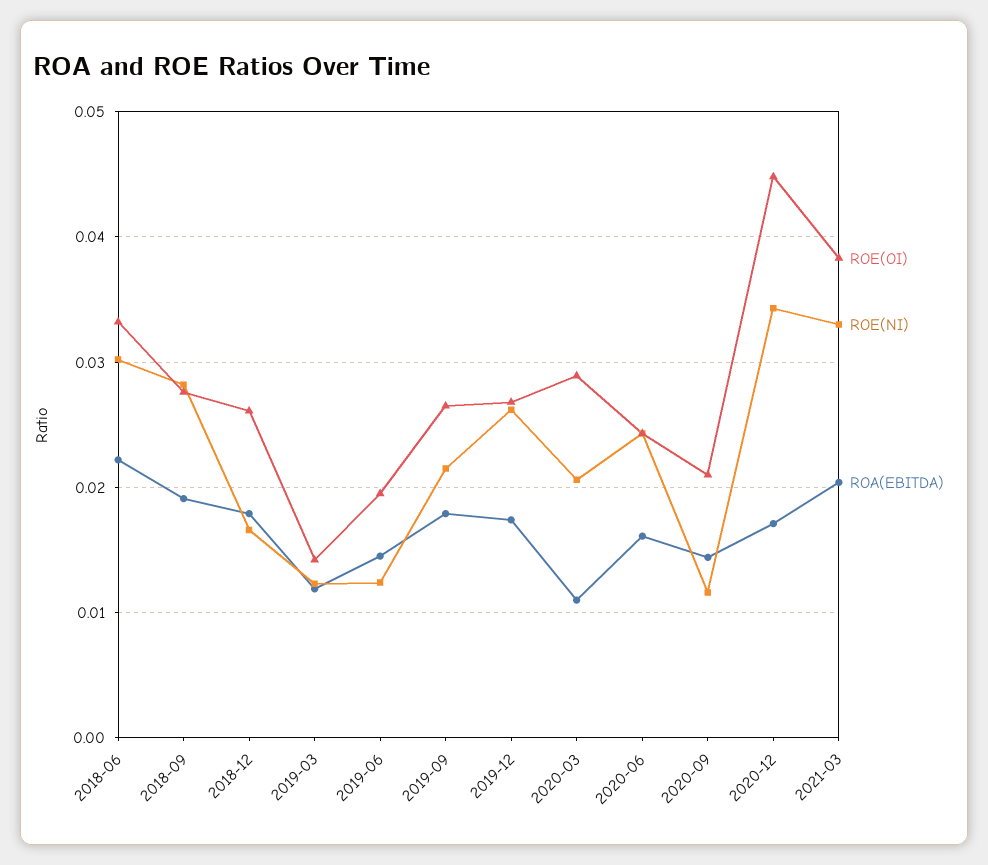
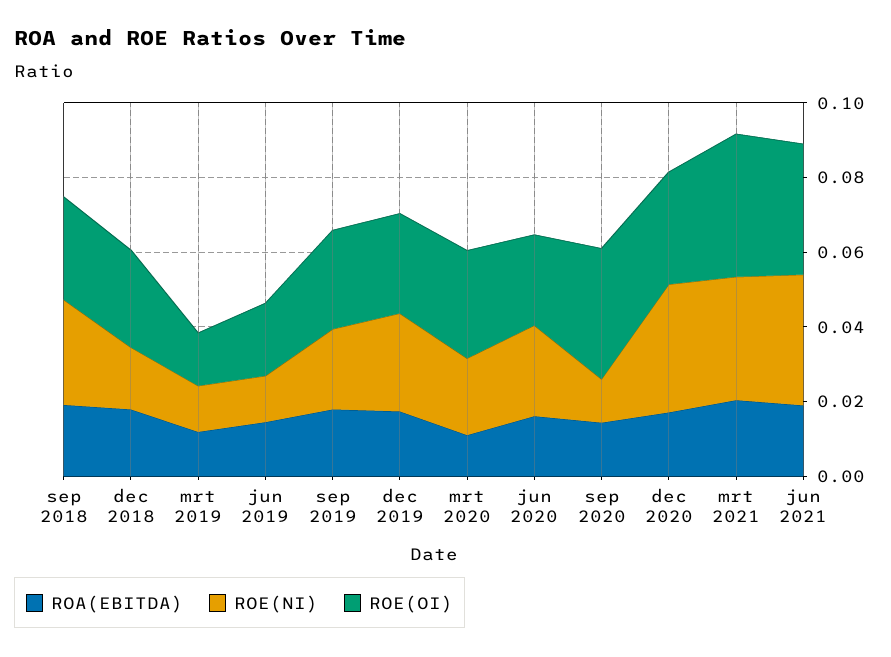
ROE(OI), 2018-06: 0.033 -> none
ROE(NI), 2018-06: 0.03 -> none
ROA(EBITDA), 2018-06: 0.022 -> none
ROE(OI), 2020-09: 0.021 -> 0.035
ROE(OI), 2020-12: 0.045 -> 0.03
ROA(EBITDA), jun 2021: none -> 0.02
ROE(NI), jun 2021: none -> 0.035
ROE(OI), jun 2021: none -> 0.035

